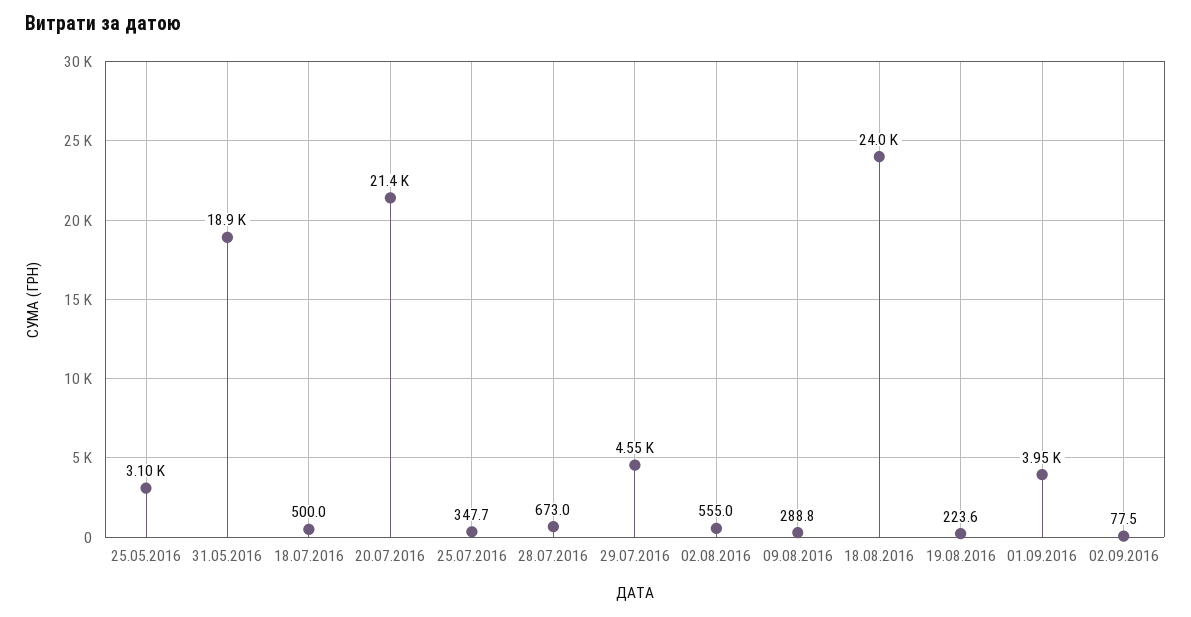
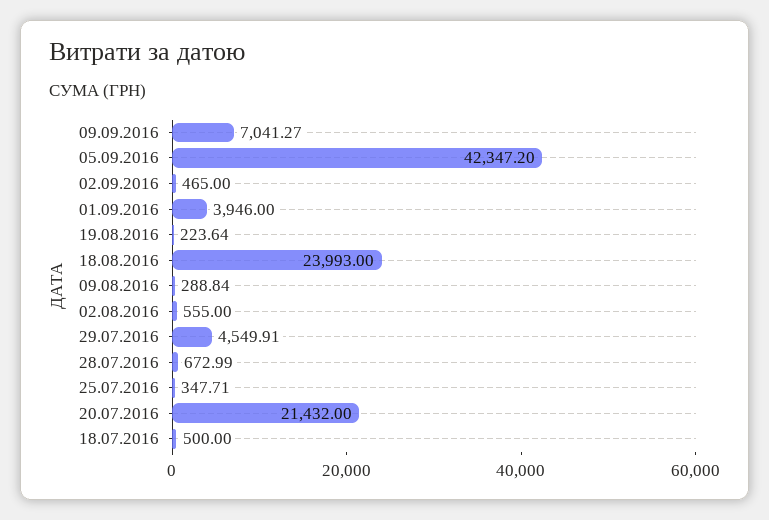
25.05.2016: 3100 -> none
31.05.2016: 18900 -> none
02.09.2016: 77.5 -> 465
09.09.2016: none -> 7041.27
05.09.2016: none -> 42347.2

